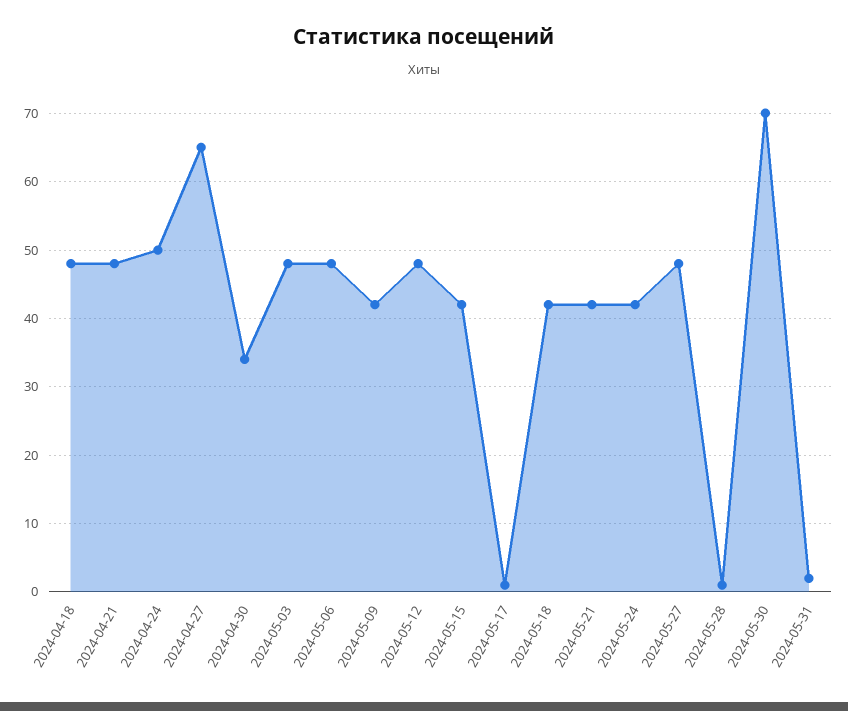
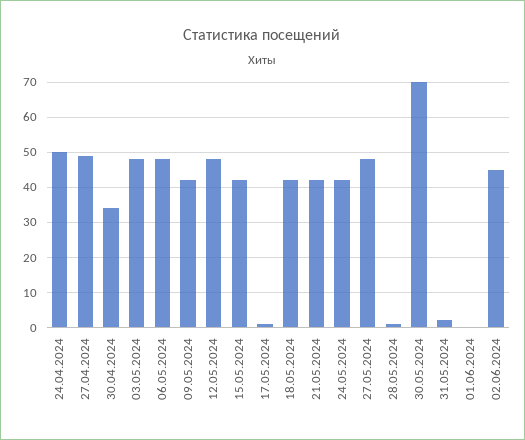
2024-04-18: 48 -> none
2024-04-21: 48 -> none
2024-04-27: 65 -> 50
01.06.2024: none -> 0
02.06.2024: none -> 45

